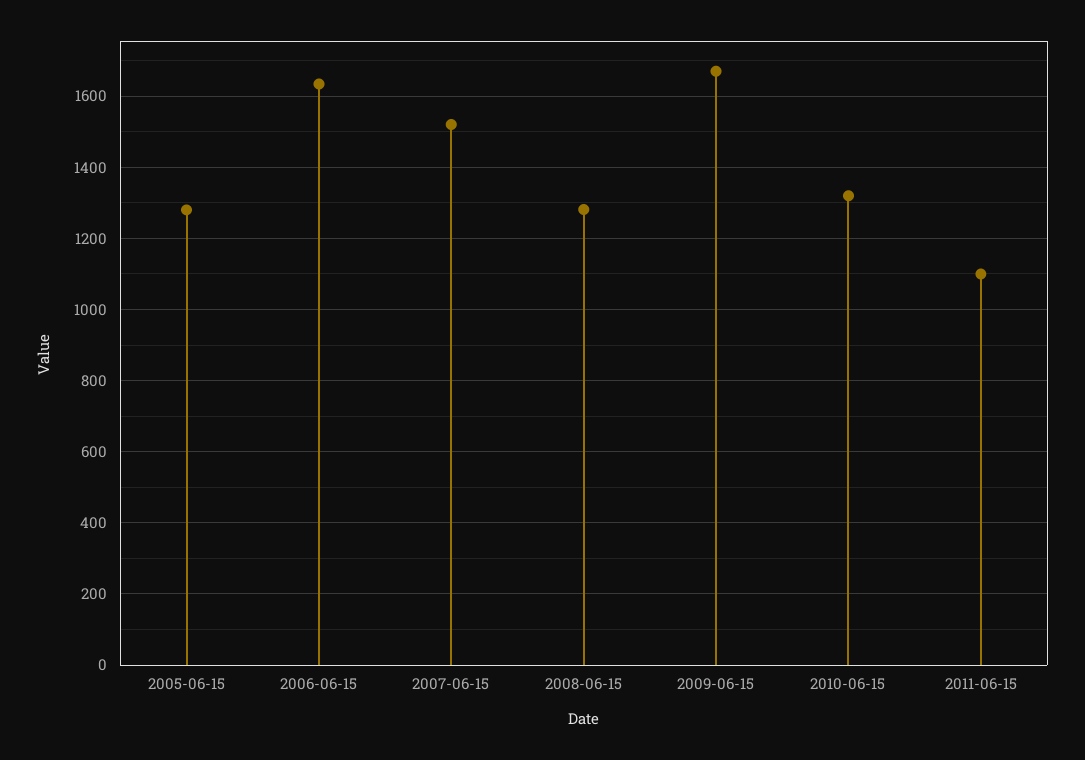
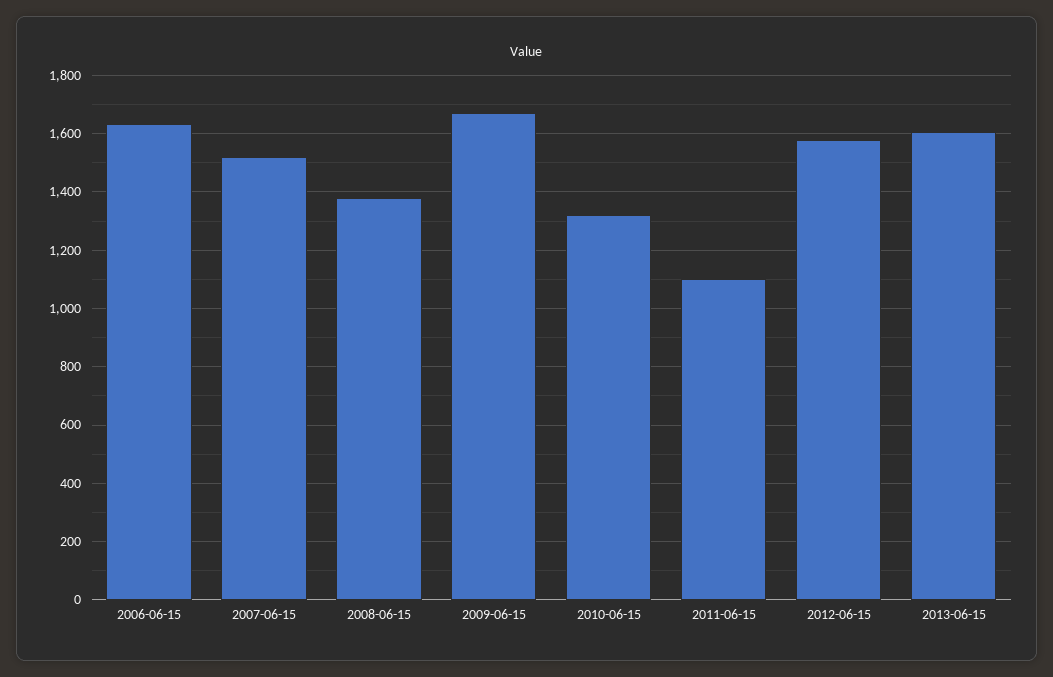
2005-06-15: 1280 -> none
2008-06-15: 1280 -> 1375
2012-06-15: none -> 1575
2013-06-15: none -> 1600

